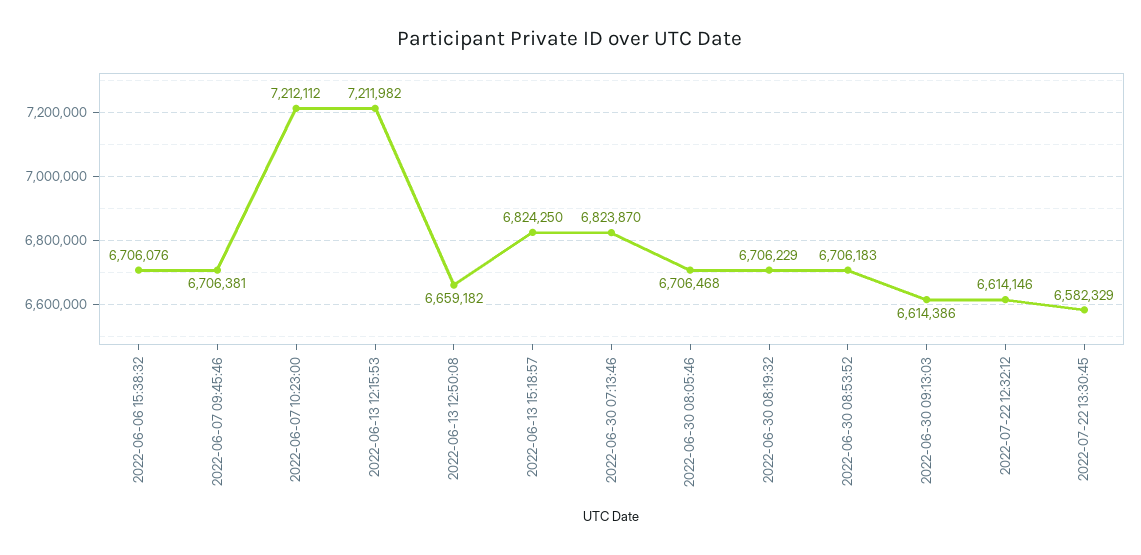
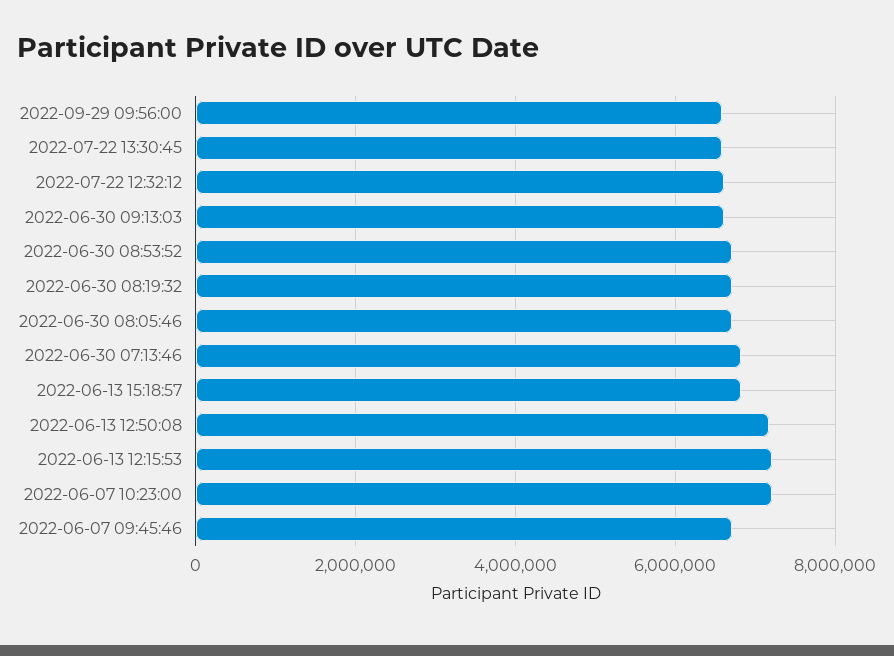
2022-06-06 15:38:32: 6706076 -> none
2022-06-13 12:50:08: 6659182 -> 7200000
2022-09-29 09:56:00: none -> 6600000

